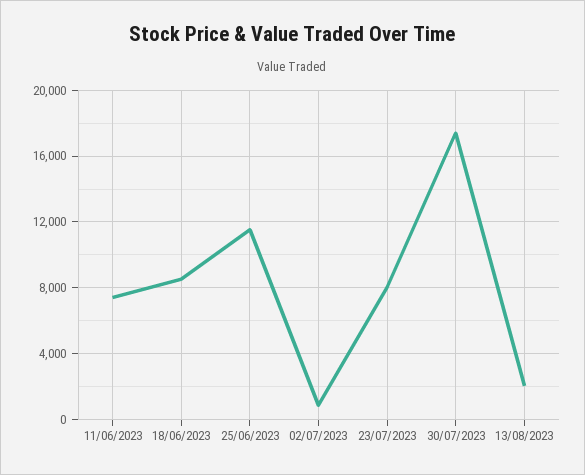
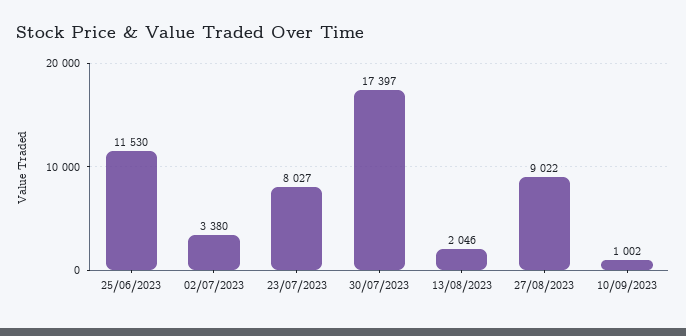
11/06/2023: 7500 -> none
18/06/2023: 8500 -> none
02/07/2023: 1000 -> 3380
27/08/2023: none -> 9022
10/09/2023: none -> 1002

